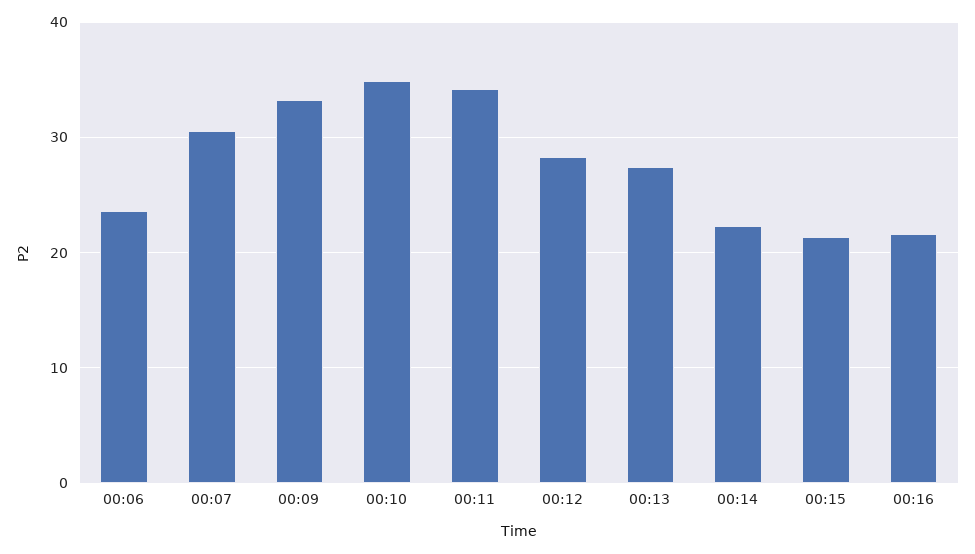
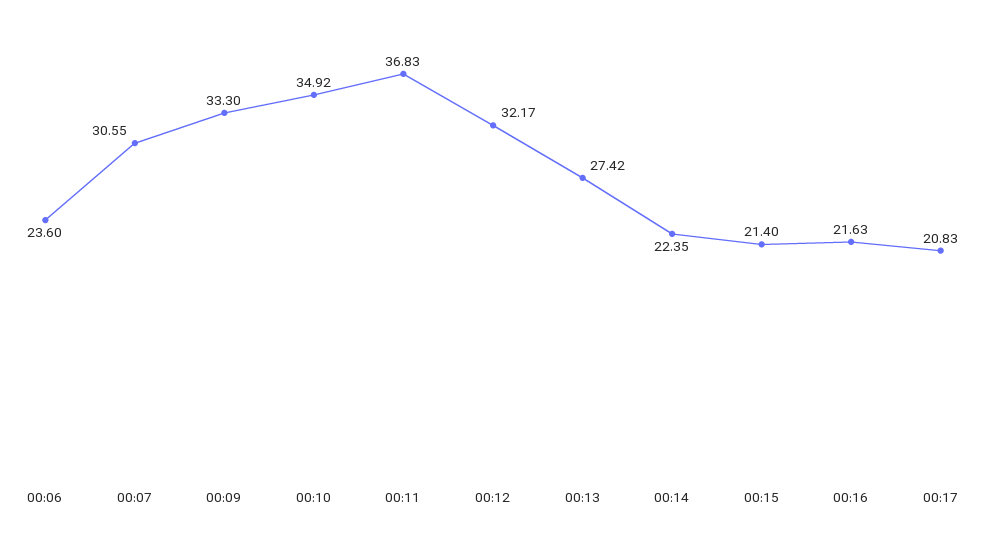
00:11: 34 -> 36.83
00:12: 28 -> 32.17
00:17: none -> 20.83

